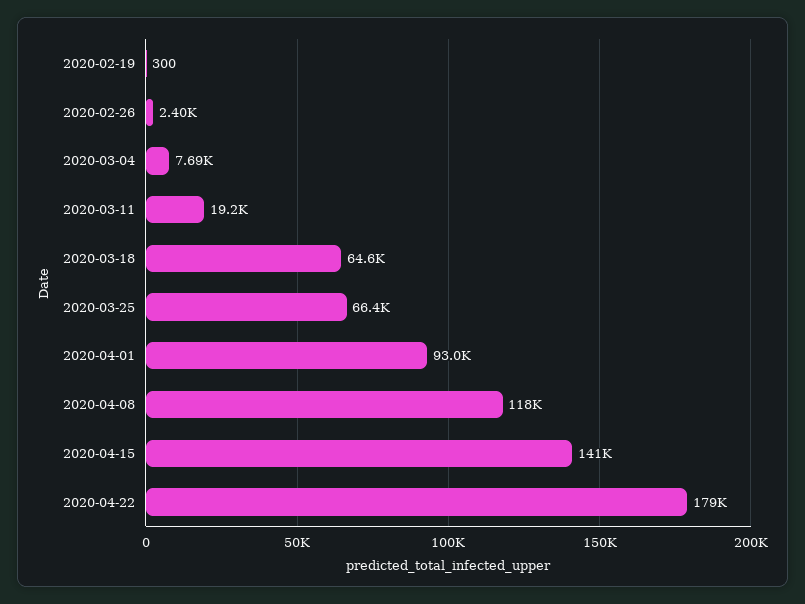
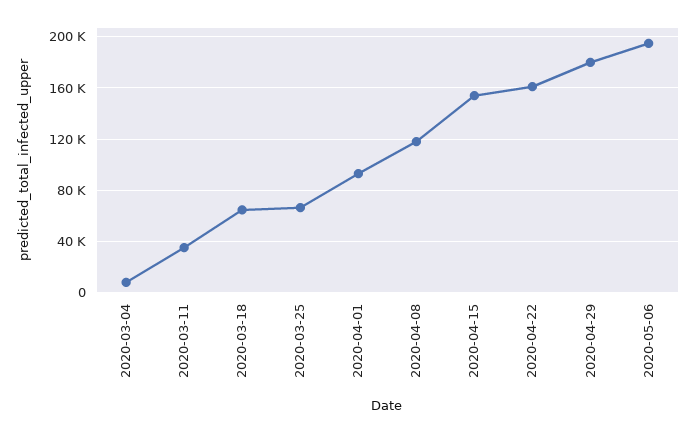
2020-02-19: 300 -> none
2020-02-26: 2400 -> none
2020-03-11: 19200 -> 35000
2020-04-15: 141000 -> 155000
2020-04-22: 179000 -> 160000
2020-04-29: none -> 180000
2020-05-06: none -> 195000

